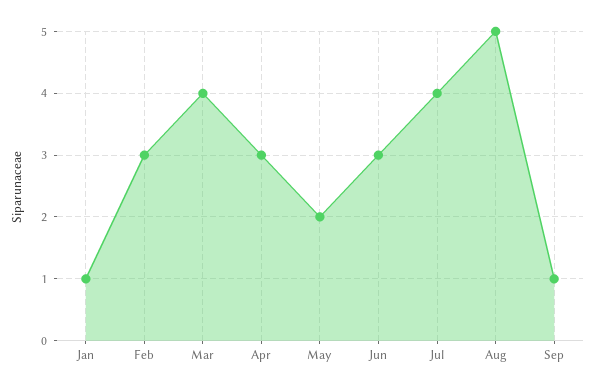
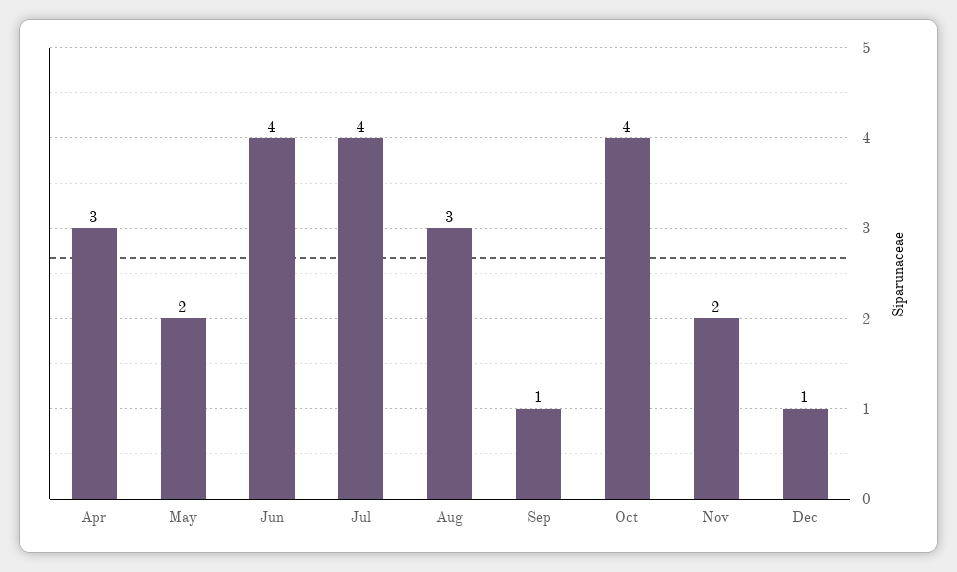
Jan: 1 -> none
Feb: 3 -> none
Mar: 4 -> none
Jun: 3 -> 4
Aug: 5 -> 3
Oct: none -> 4
Nov: none -> 2
Dec: none -> 1

